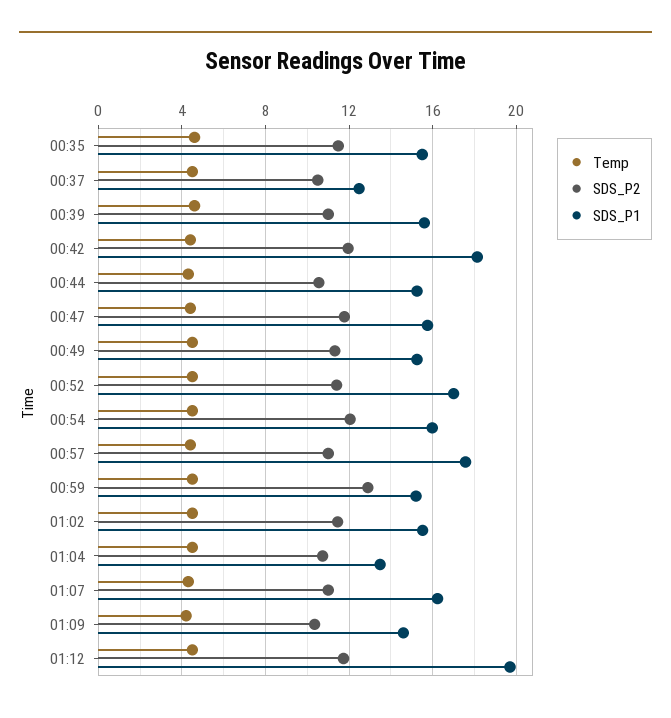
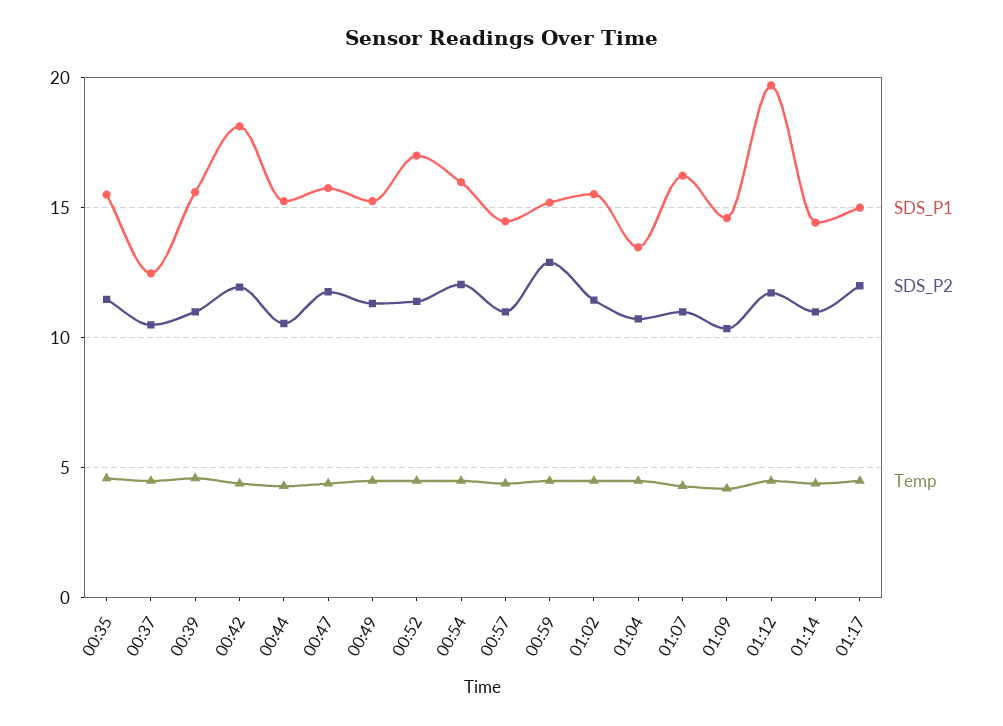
SDS_P1, 00:57: 17.5 -> 14.5
SDS_P1, 01:14: none -> 14.5
SDS_P2, 01:14: none -> 11
Temp, 01:14: none -> 4.5
SDS_P1, 01:17: none -> 15
SDS_P2, 01:17: none -> 12
Temp, 01:17: none -> 4.5

